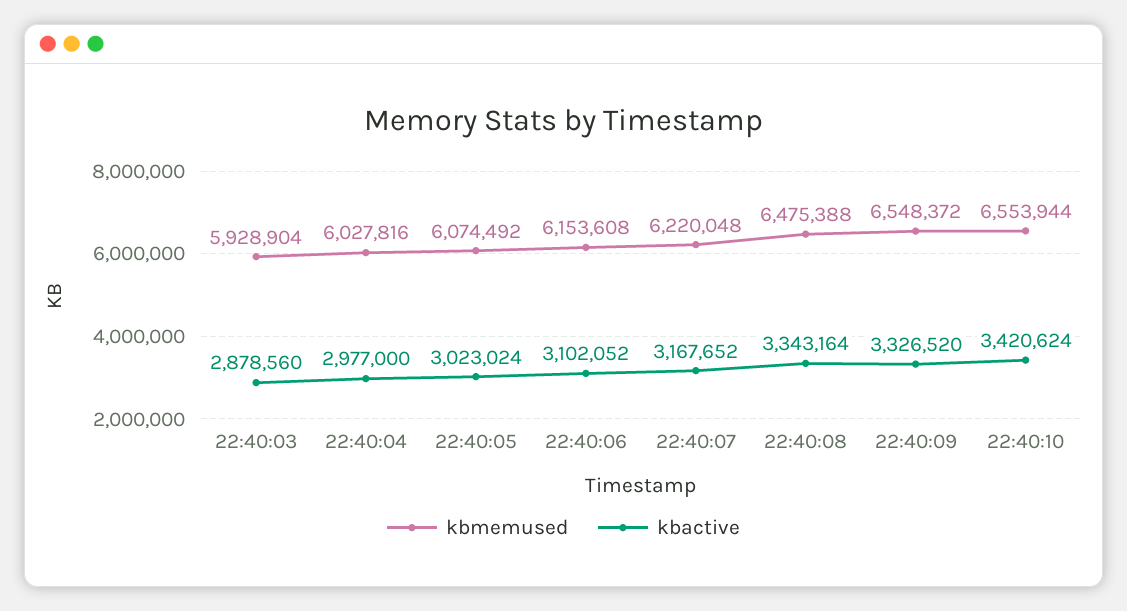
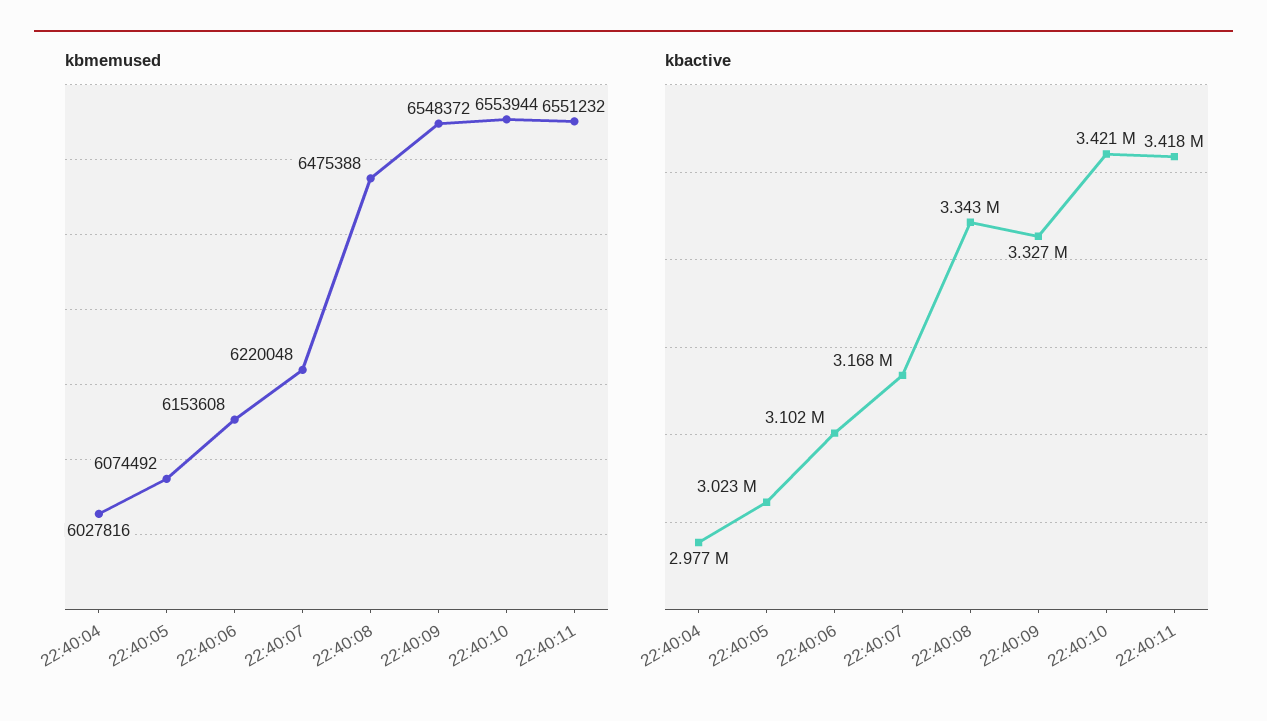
kbmemused, 22:40:03: 5928904 -> none
kbactive, 22:40:03: 2878560 -> none
kbmemused, 22:40:11: none -> 6551232
kbactive, 22:40:11: none -> 3418000

